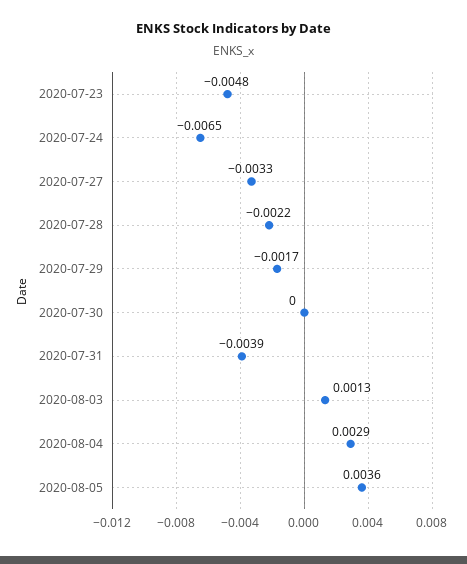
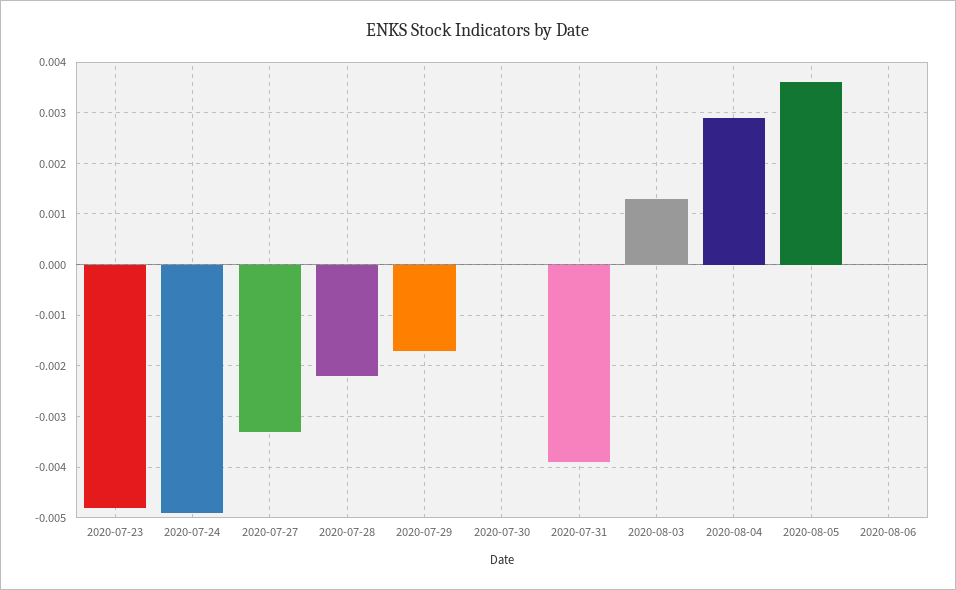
2020-07-24: -0.0065 -> -0.005
2020-08-06: none -> 0

